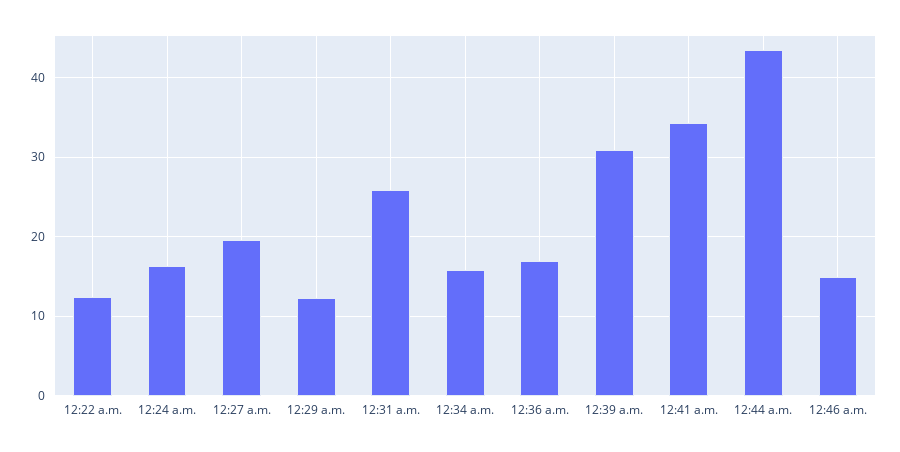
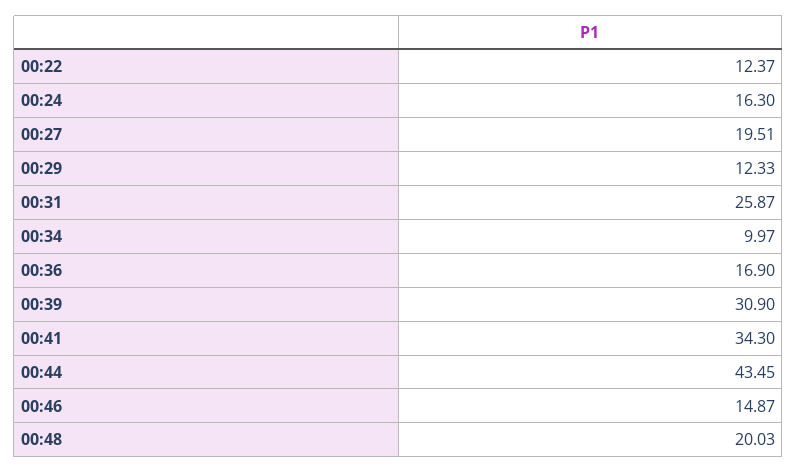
12:34 a.m.: 16 -> 9.97
00:48: none -> 20.03

